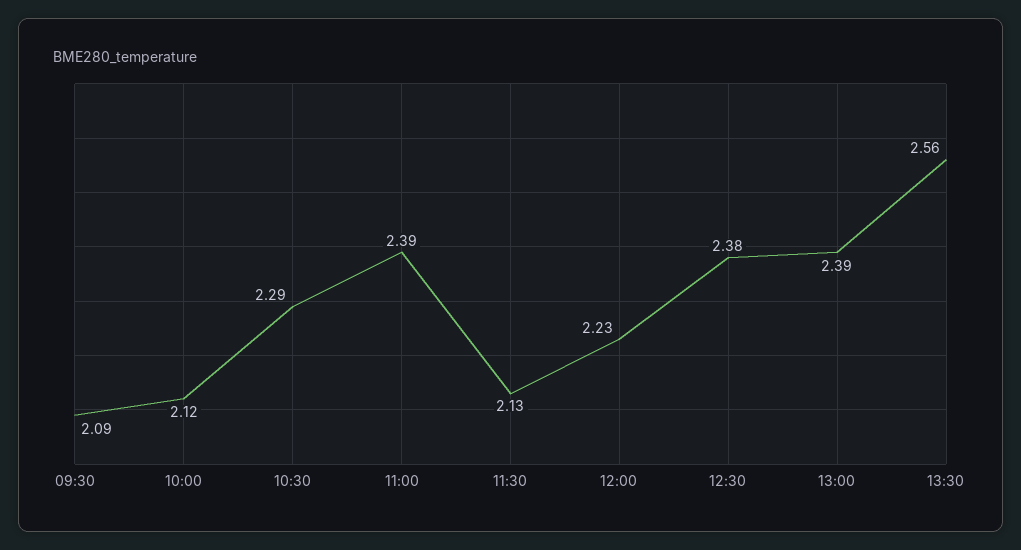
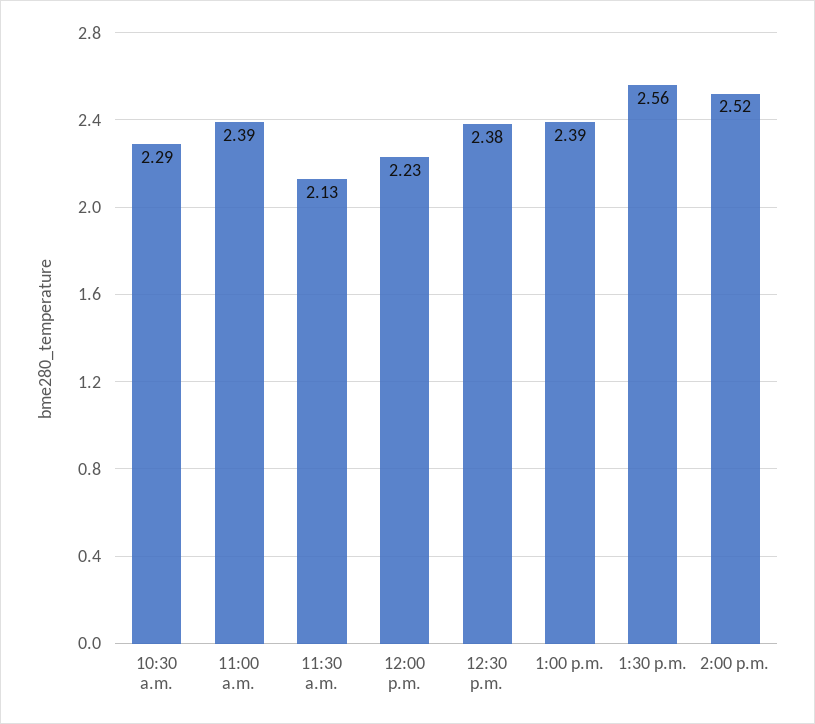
09:30: 2.09 -> none
10:00: 2.12 -> none
2:00 p.m.: none -> 2.52

